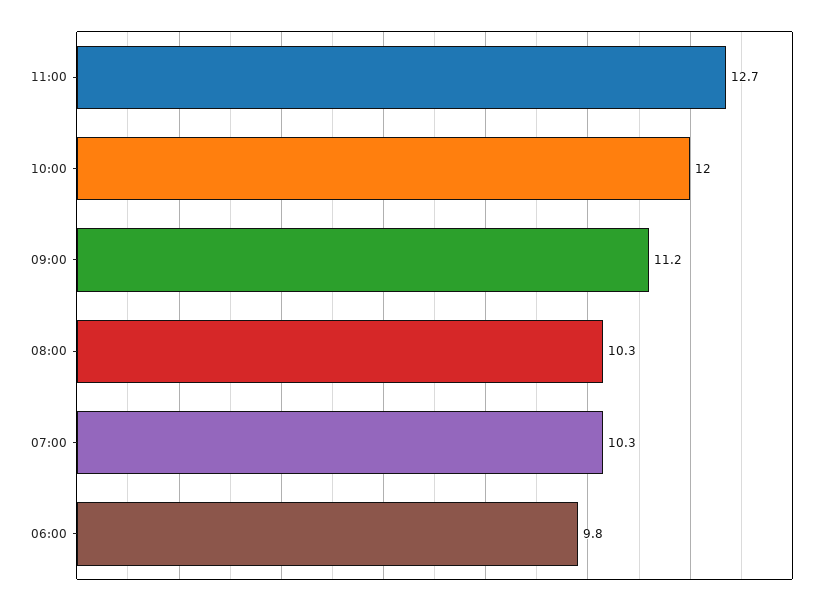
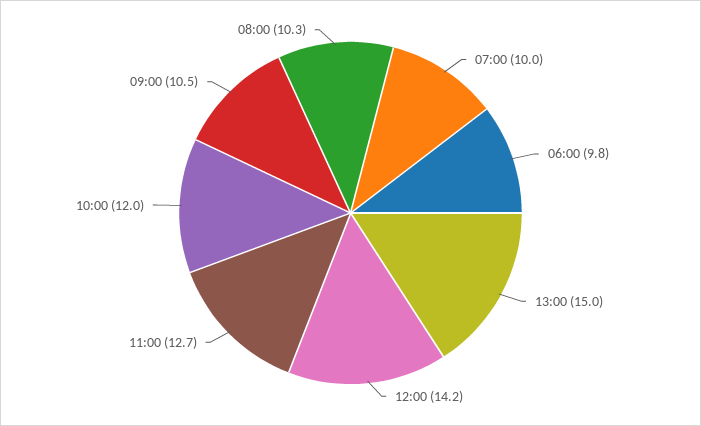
09:00: 11.2 -> 10.5
07:00: 10.3 -> 10
13:00: none -> 15
12:00: none -> 14.2

